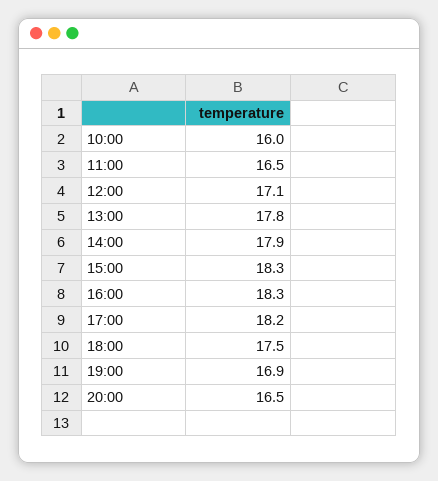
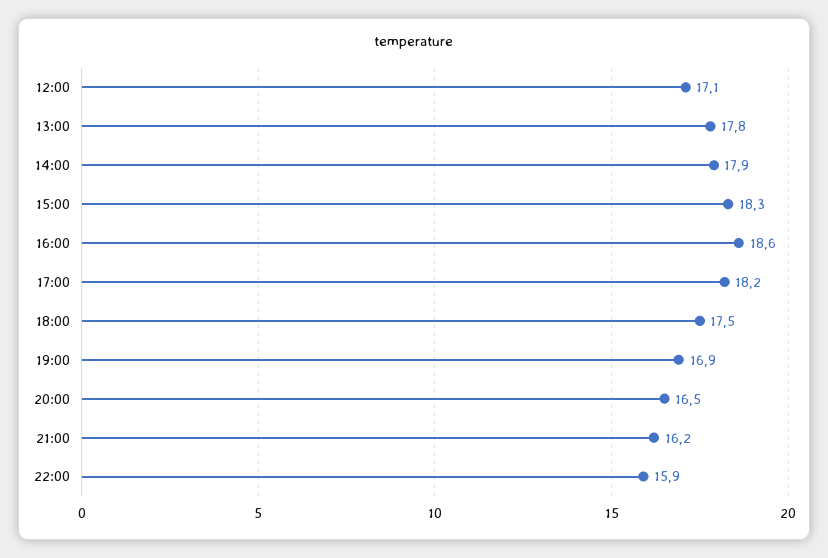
10:00: 16 -> none
11:00: 16.5 -> none
16:00: 18.3 -> 18.6
21:00: none -> 16.2
22:00: none -> 15.9

